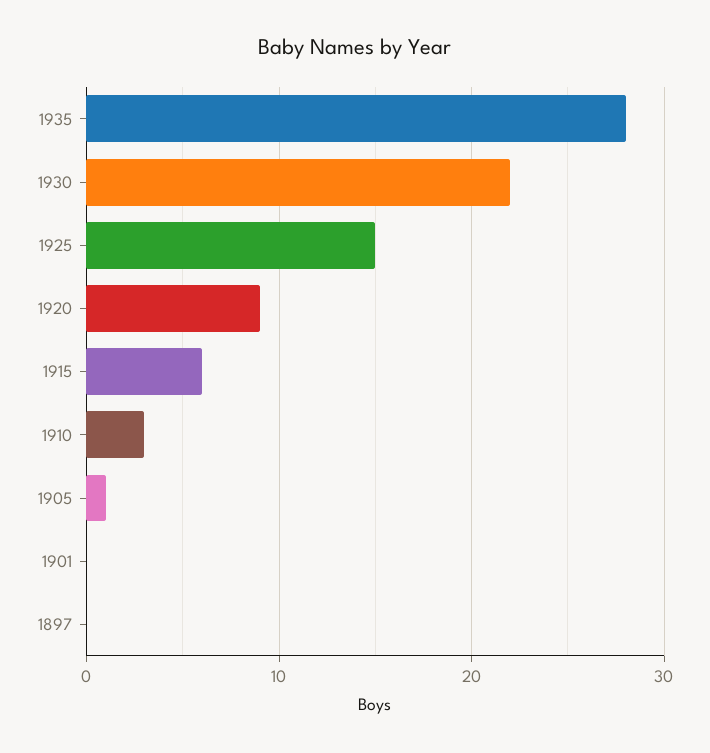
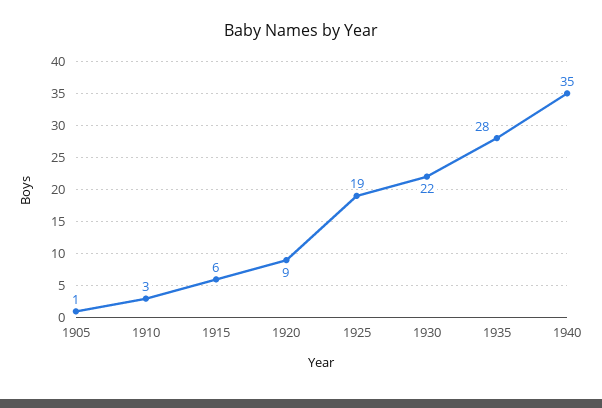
1925: 15 -> 19
1901: 0 -> none
1897: 0 -> none
1940: none -> 35

